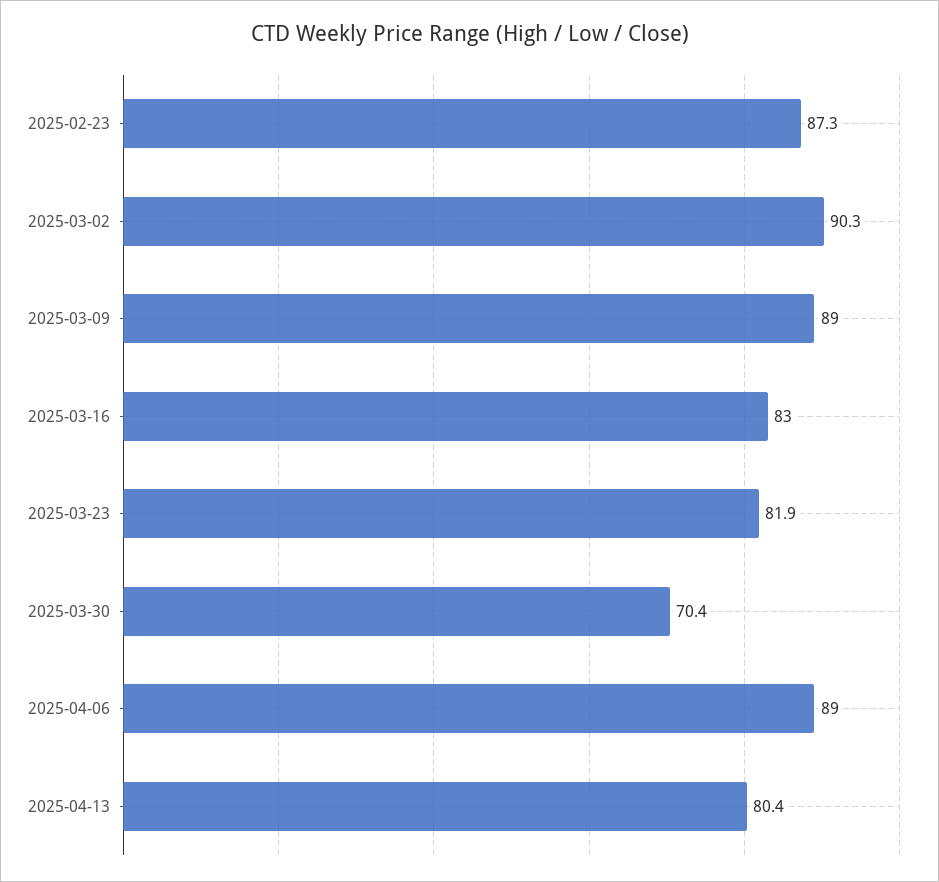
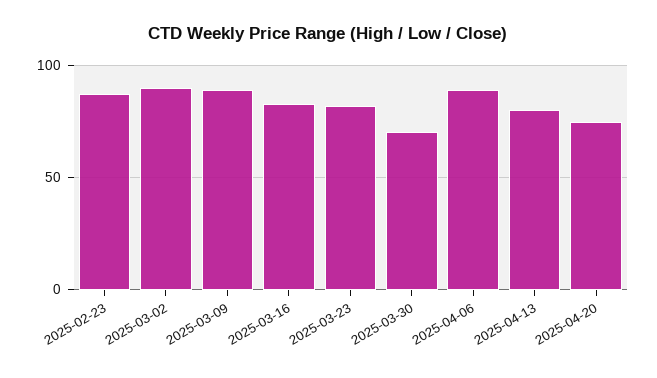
2025-04-20: none -> 75

